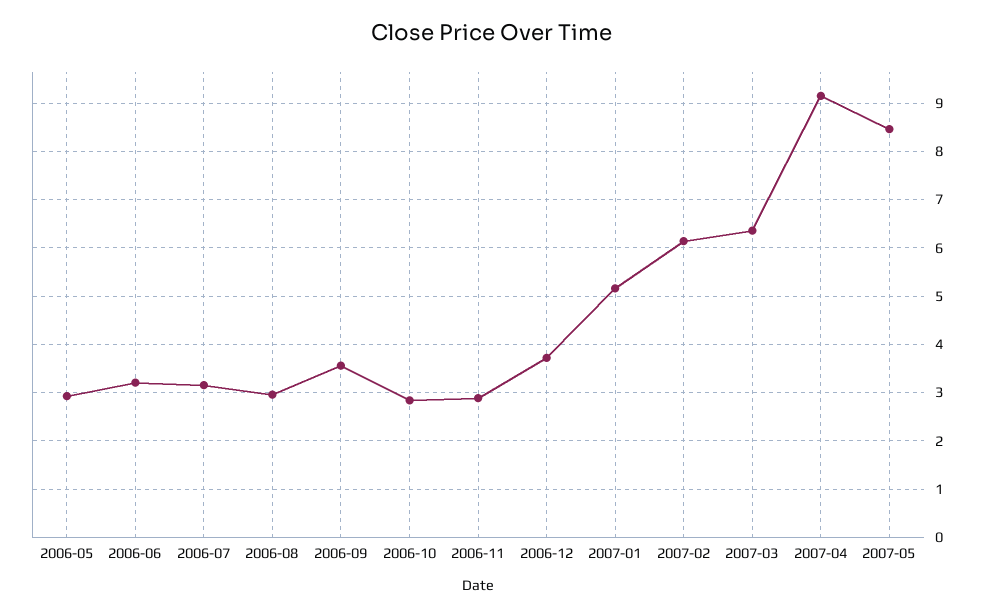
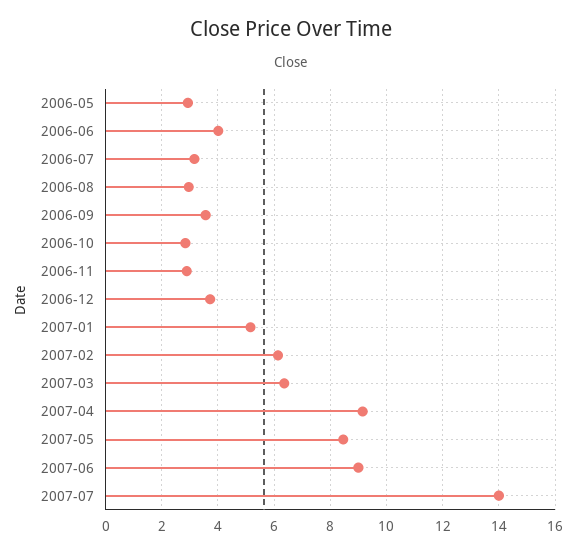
2006-06: 3.2 -> 4
2007-06: none -> 9
2007-07: none -> 14

